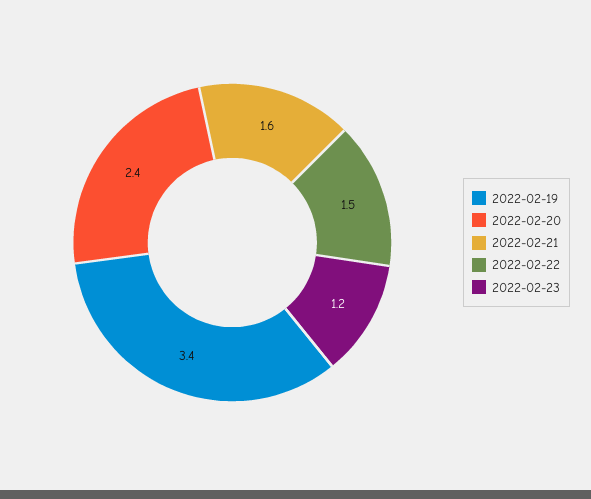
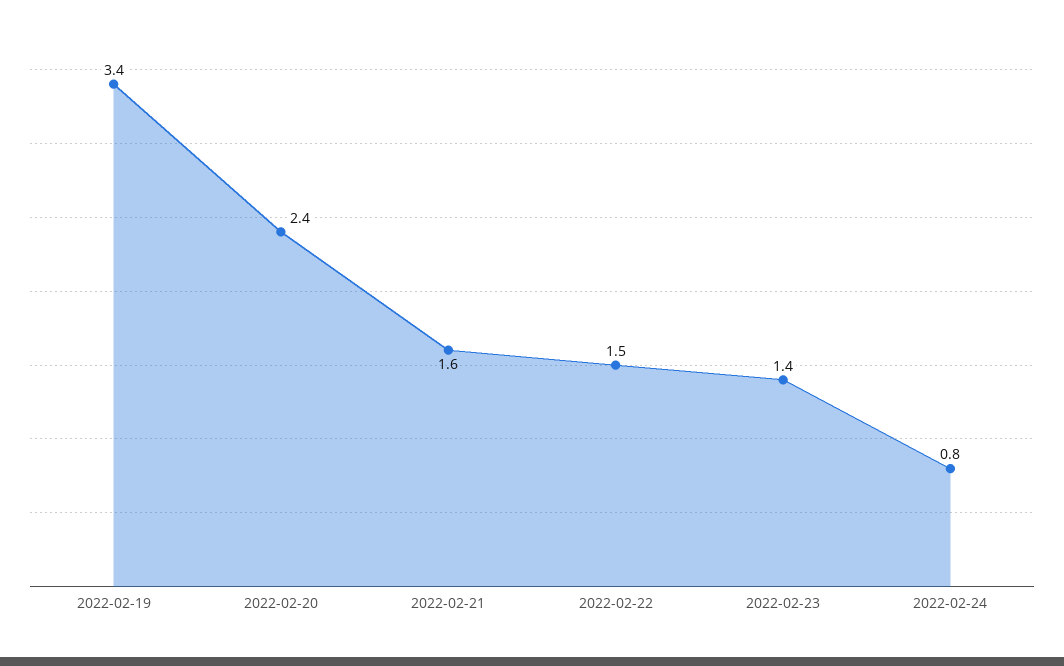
2022-02-23: 1.2 -> 1.4
2022-02-24: none -> 0.8

